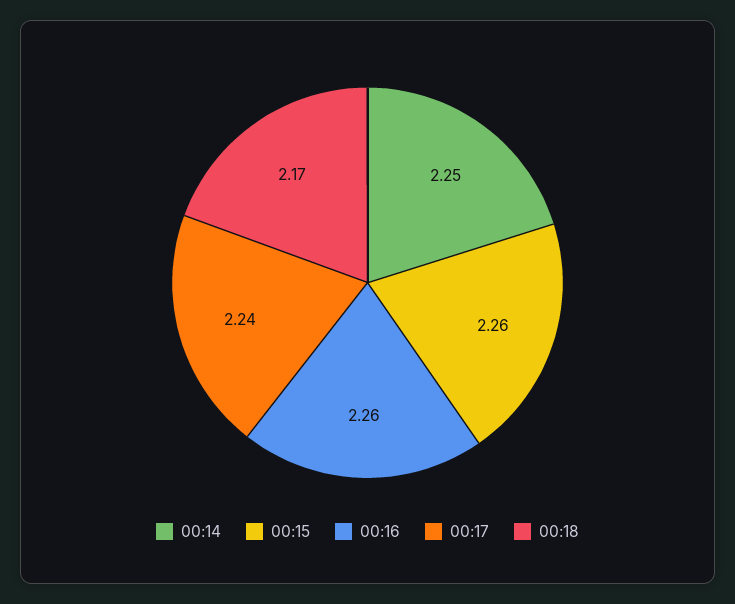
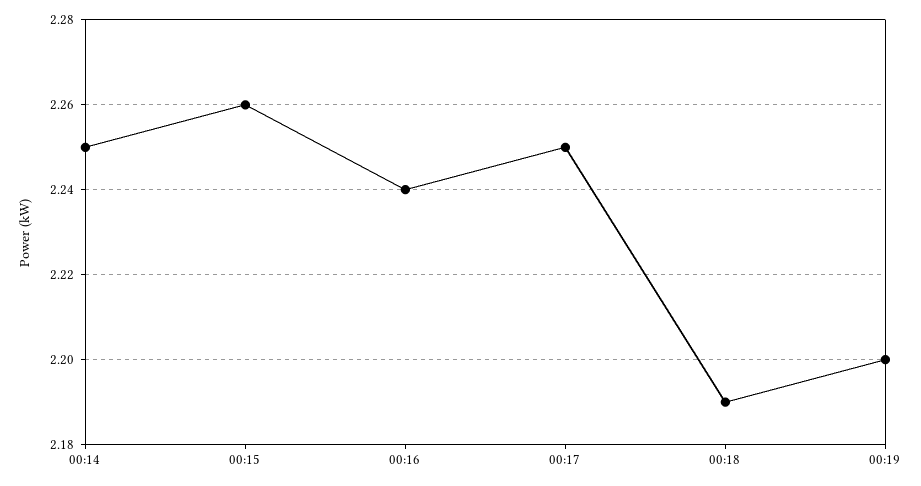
00:16: 2.26 -> 2.24
00:17: 2.24 -> 2.25
00:18: 2.17 -> 2.19
00:19: none -> 2.2

